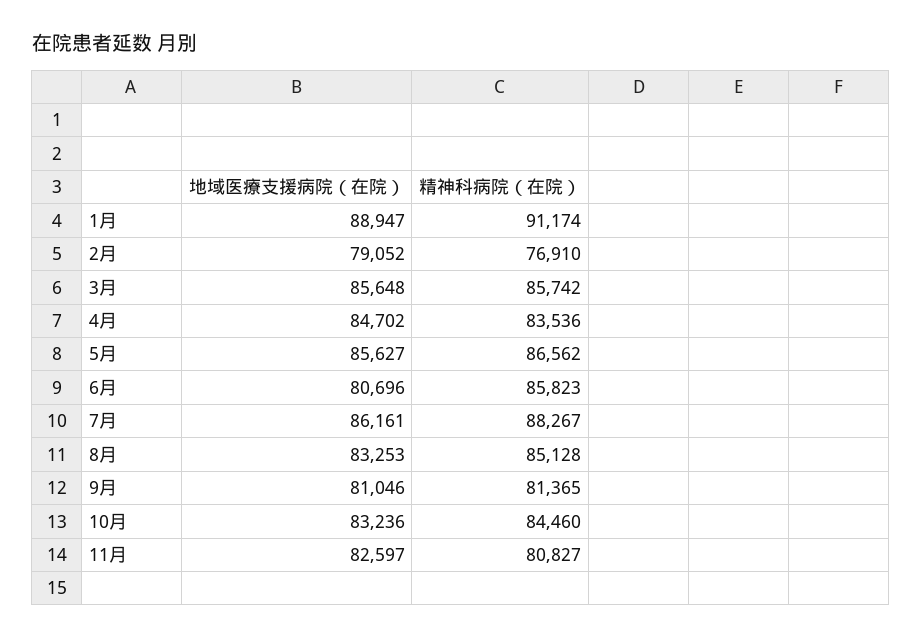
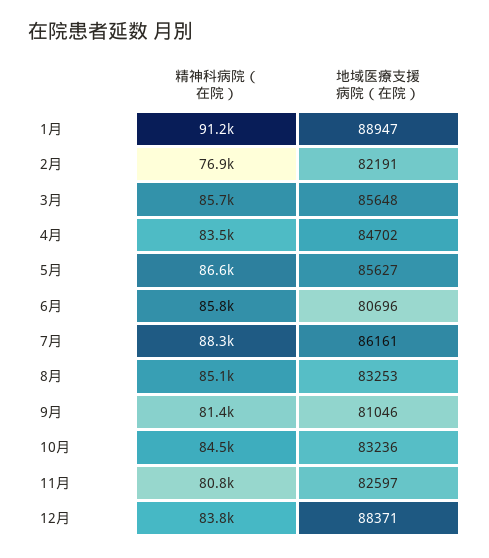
地域医療支援病院（在院）, 2月: 79052 -> 82191
精神科病院（在院）, 12月: none -> 83800
地域医療支援病院（在院）, 12月: none -> 88371

